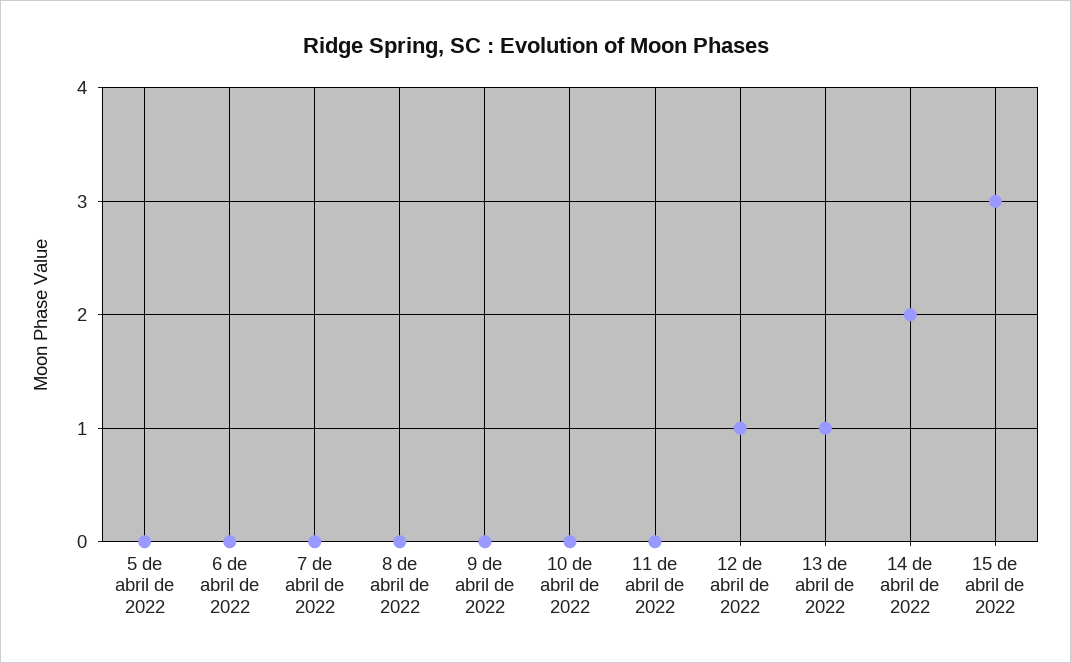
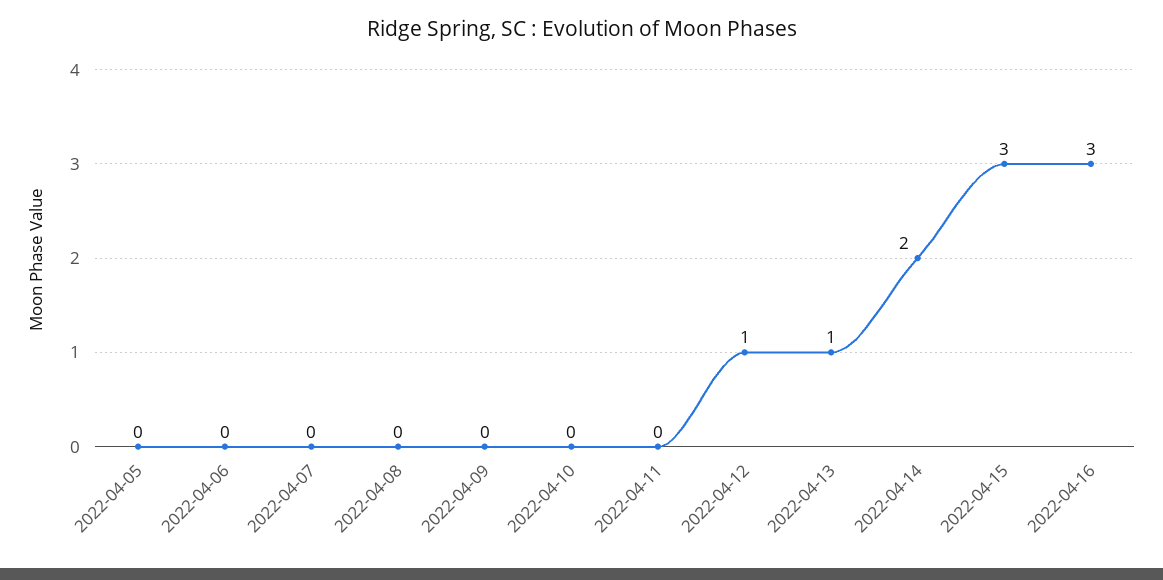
2022-04-16: none -> 3

